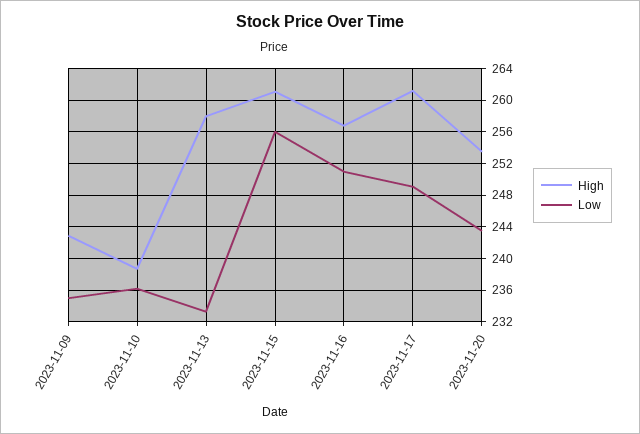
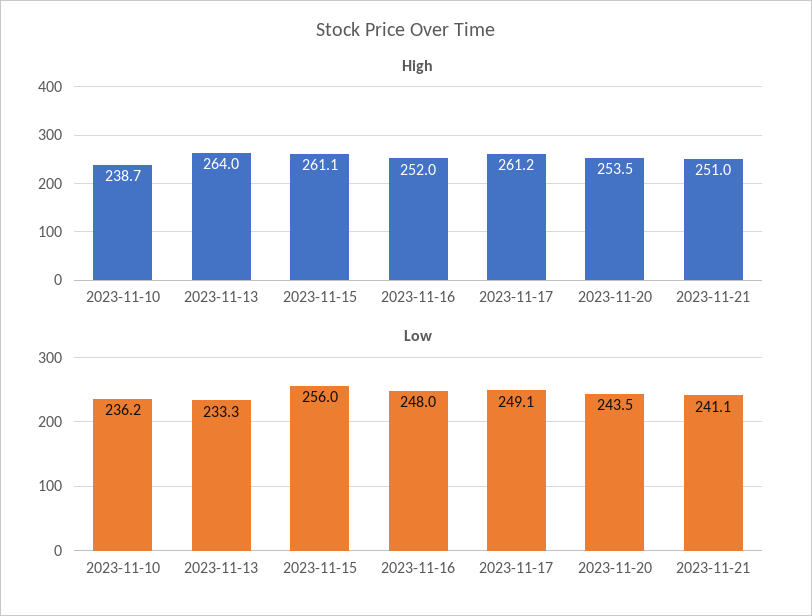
High, 2023-11-09: 243 -> none
Low, 2023-11-09: 235 -> none
High, 2023-11-13: 258 -> 264
High, 2023-11-16: 257 -> 252
Low, 2023-11-16: 251 -> 248
High, 2023-11-21: none -> 251
Low, 2023-11-21: none -> 241.1

